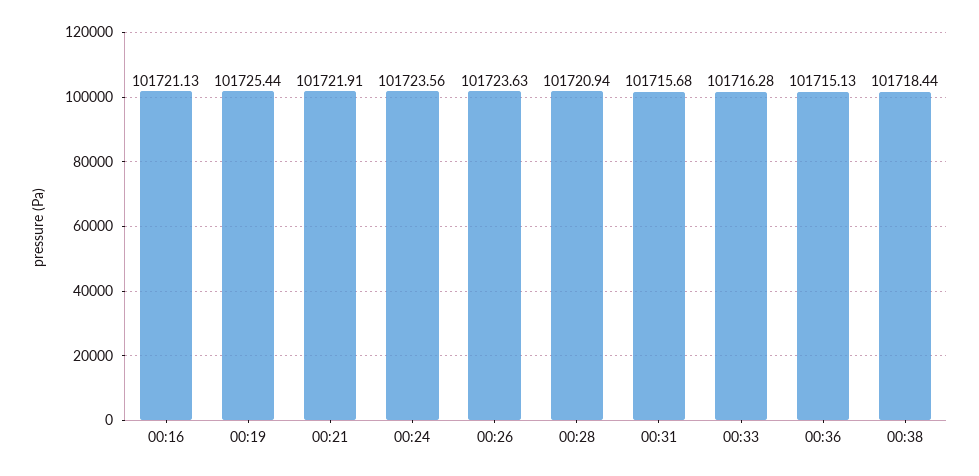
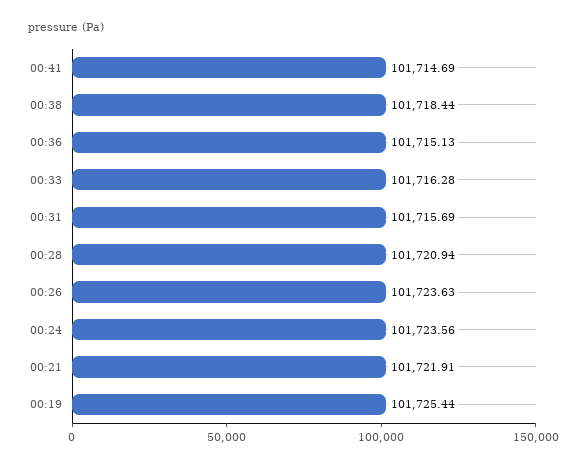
00:16: 101721.13 -> none
00:31: 101715.68 -> 101715.69
00:41: none -> 101714.69

